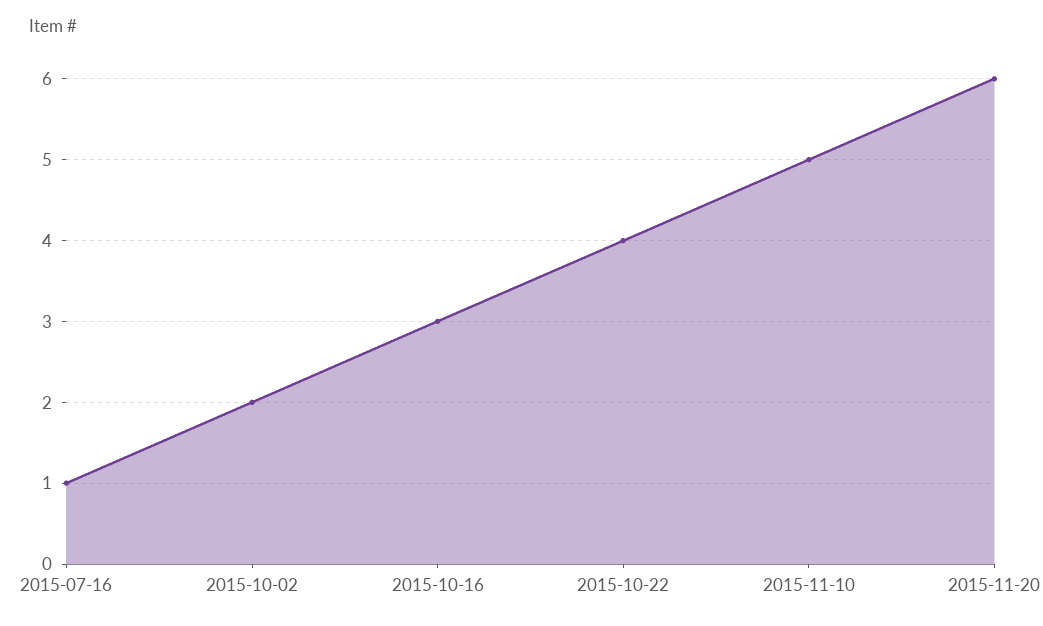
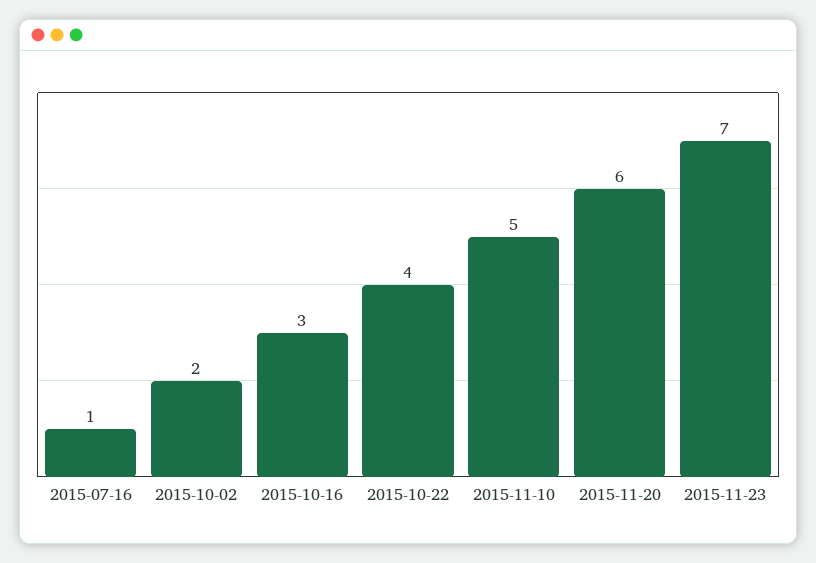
2015-11-23: none -> 7

